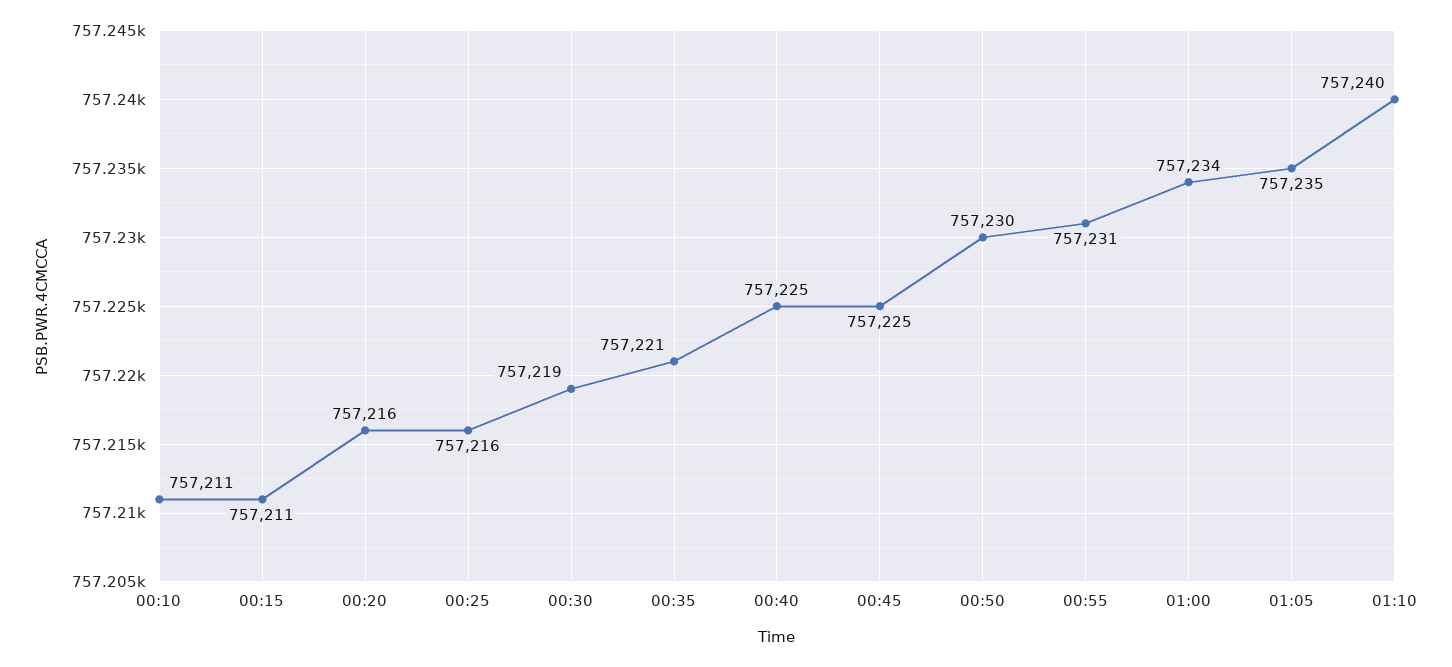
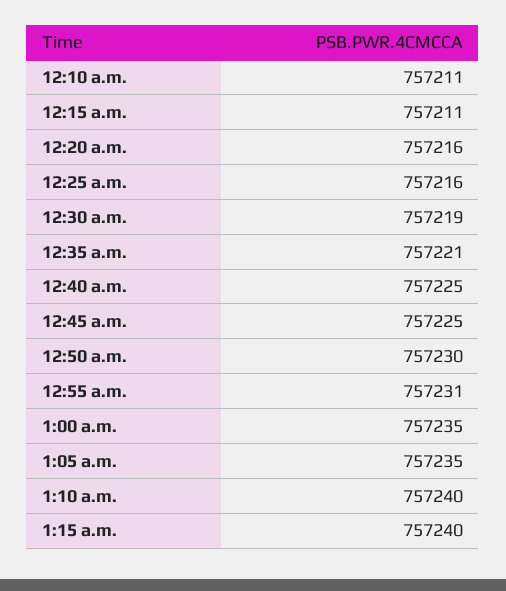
01:00: 757234 -> 757235
1:15 a.m.: none -> 757240

